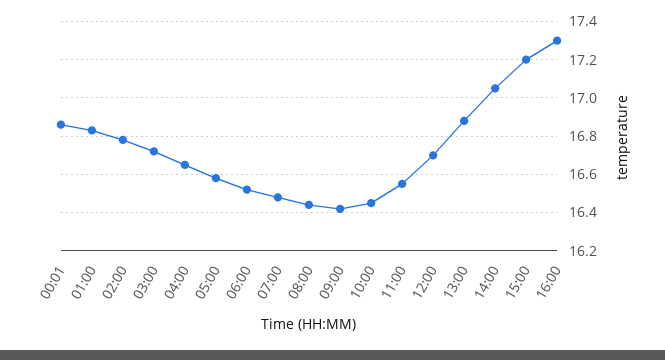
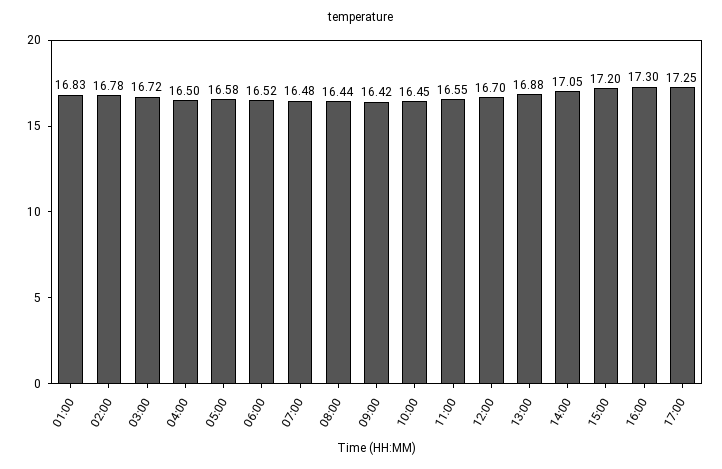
00:01: 16.85 -> none
04:00: 16.65 -> 16.5
17:00: none -> 17.25

